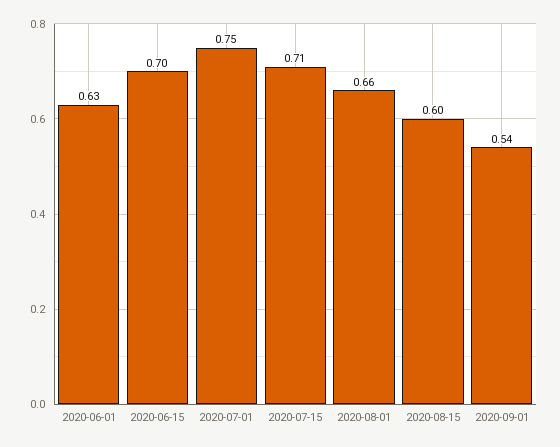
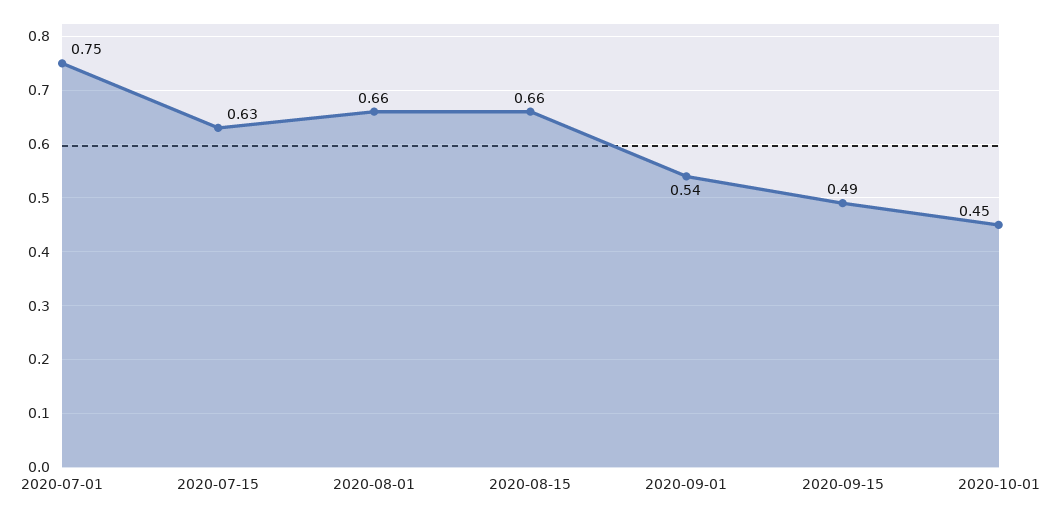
2020-06-01: 0.63 -> none
2020-06-15: 0.7 -> none
2020-07-15: 0.71 -> 0.63
2020-08-15: 0.6 -> 0.66
2020-09-15: none -> 0.49
2020-10-01: none -> 0.45

